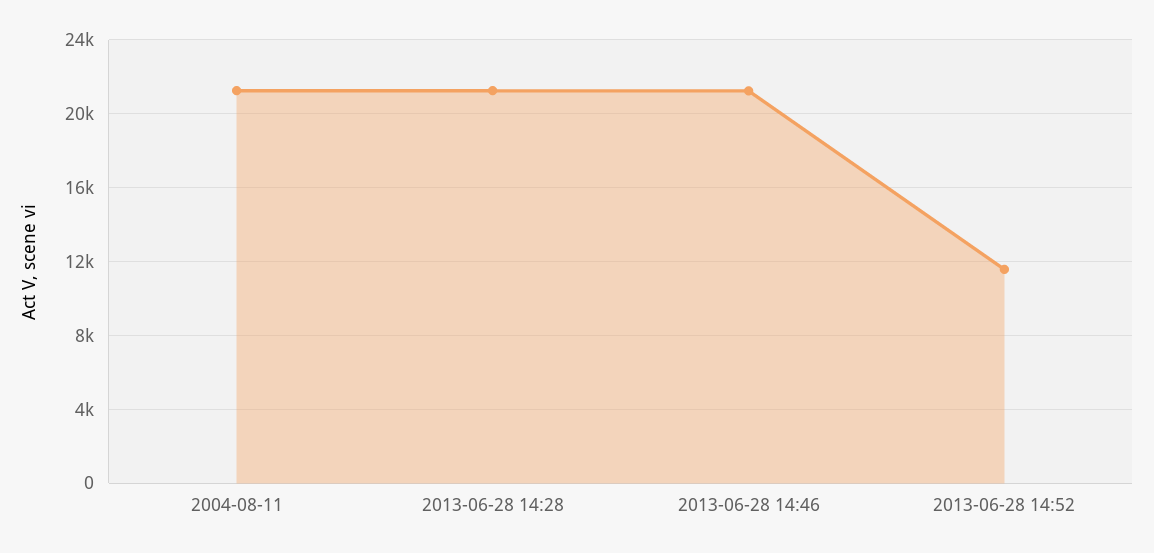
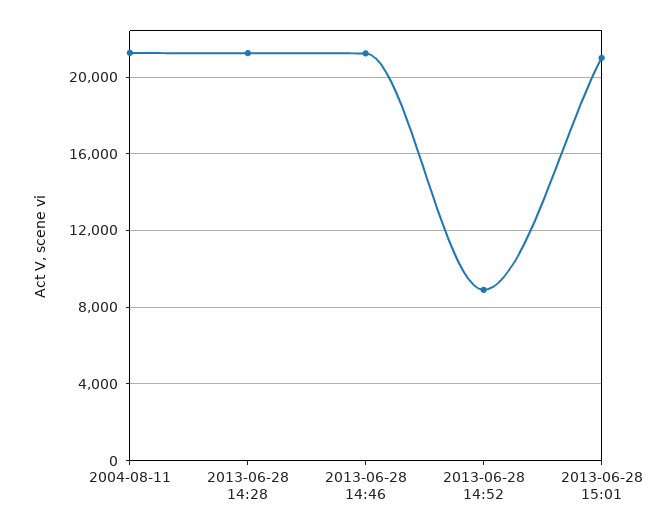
2013-06-28 14:52: 11500 -> 9000
2013-06-28 15:01: none -> 21000

